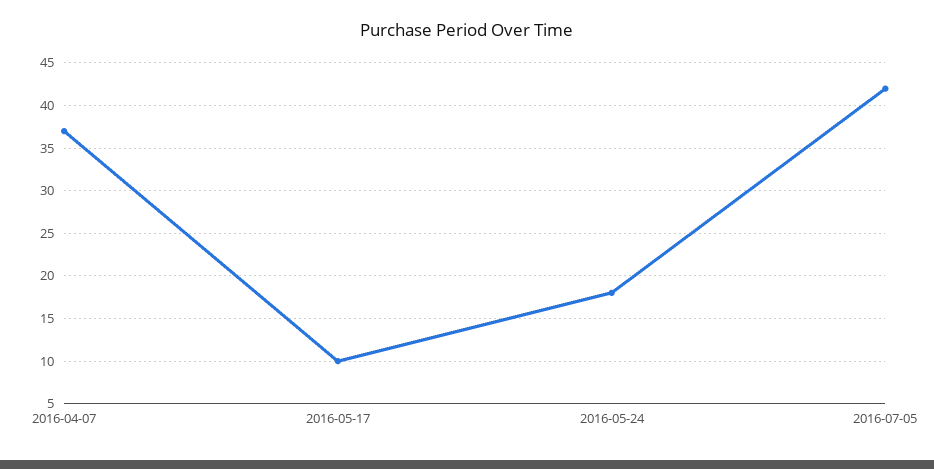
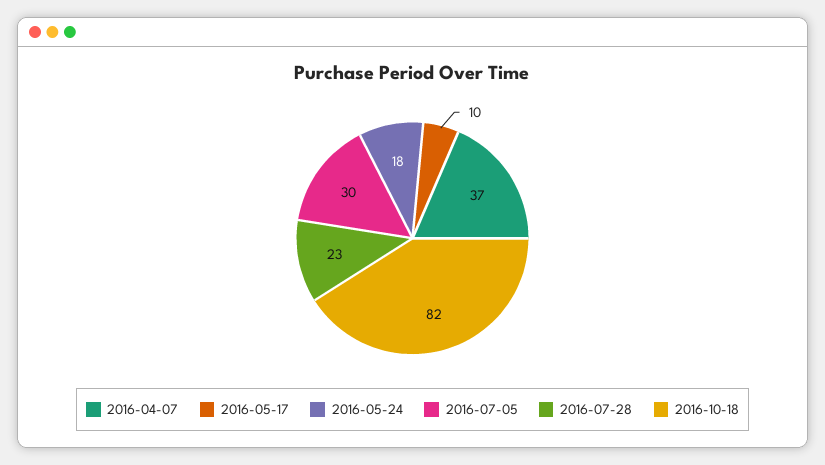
2016-07-05: 42 -> 30
2016-07-28: none -> 23
2016-10-18: none -> 82

